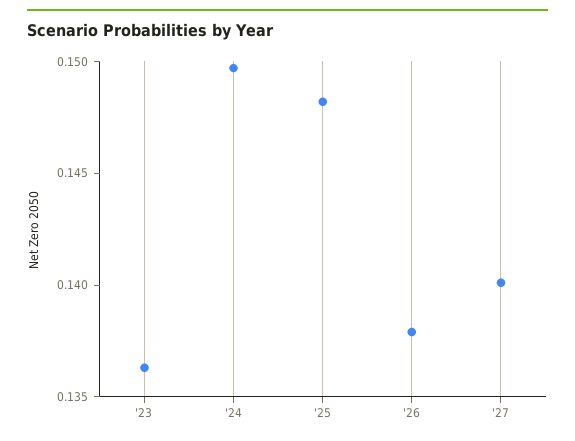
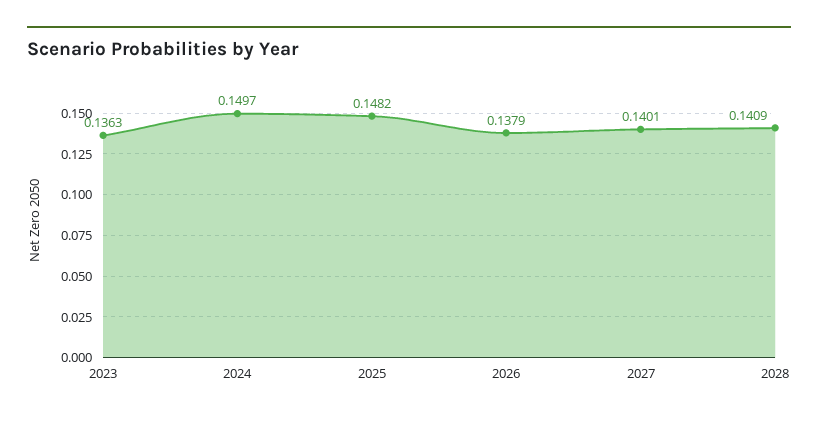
2028: none -> 0.1409

